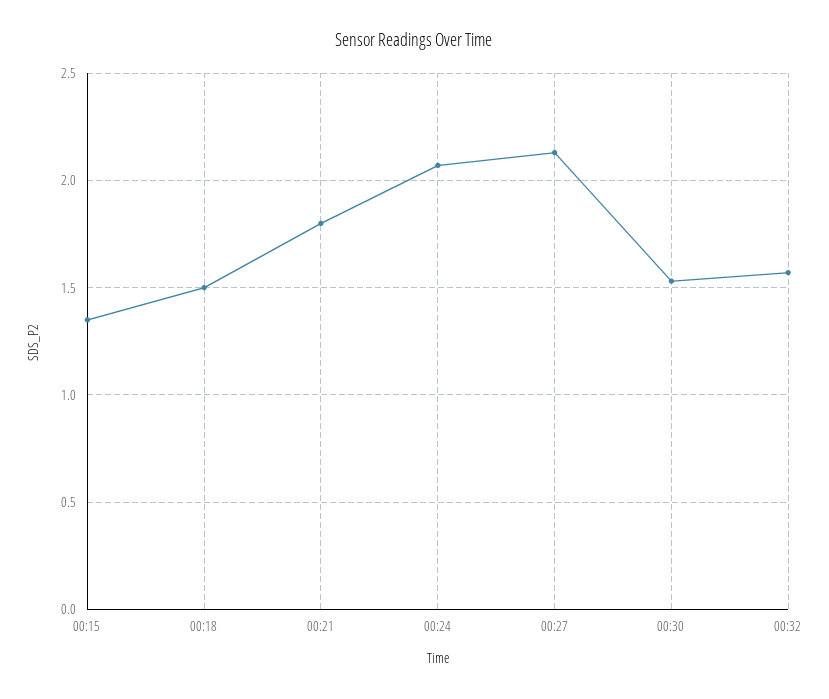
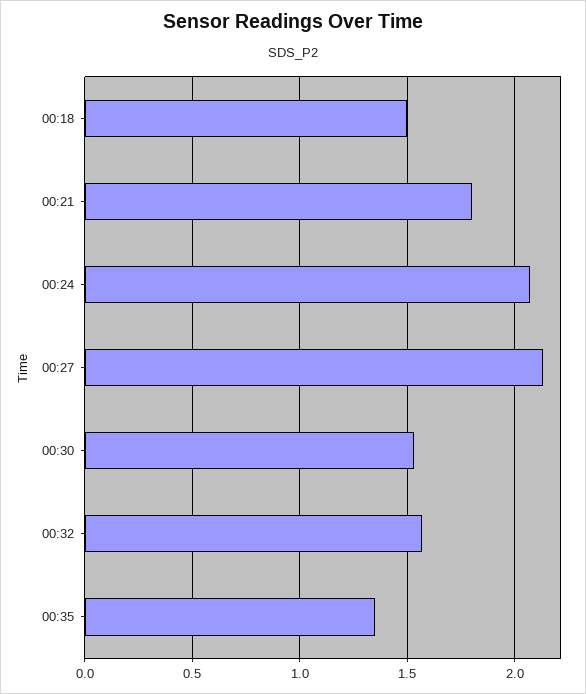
00:15: 1.35 -> none
00:35: none -> 1.35

